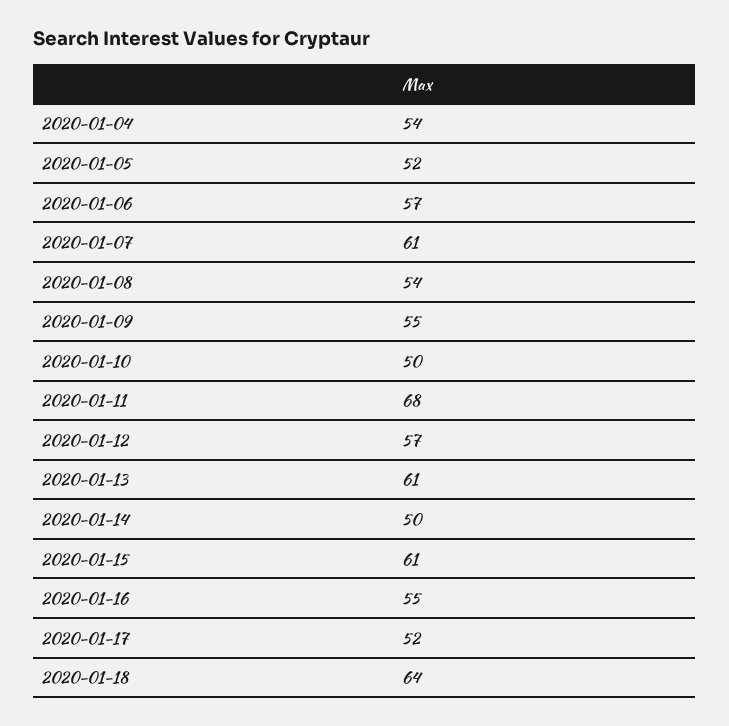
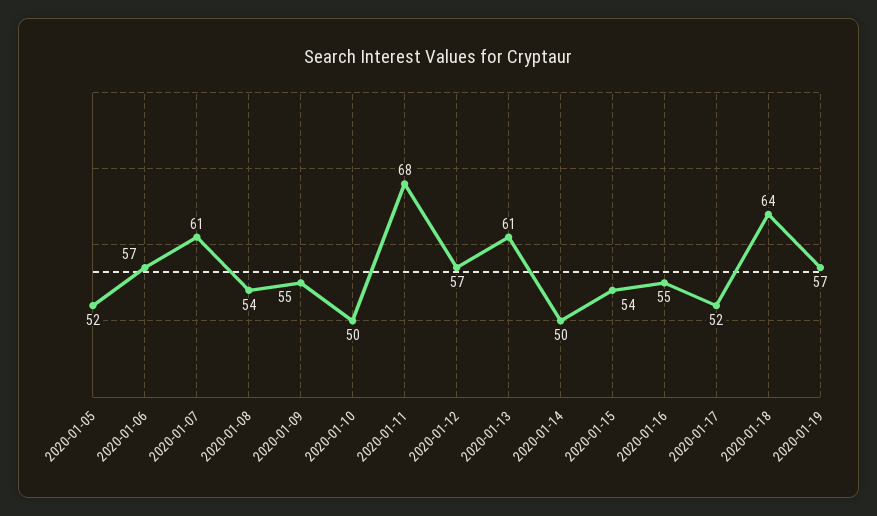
2020-01-04: 54 -> none
2020-01-15: 61 -> 54
2020-01-19: none -> 57

